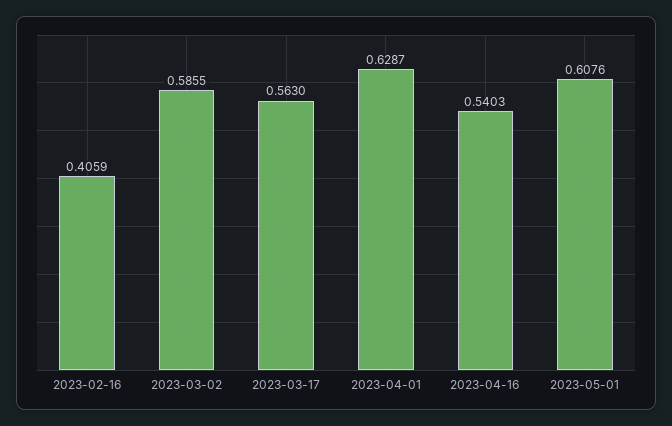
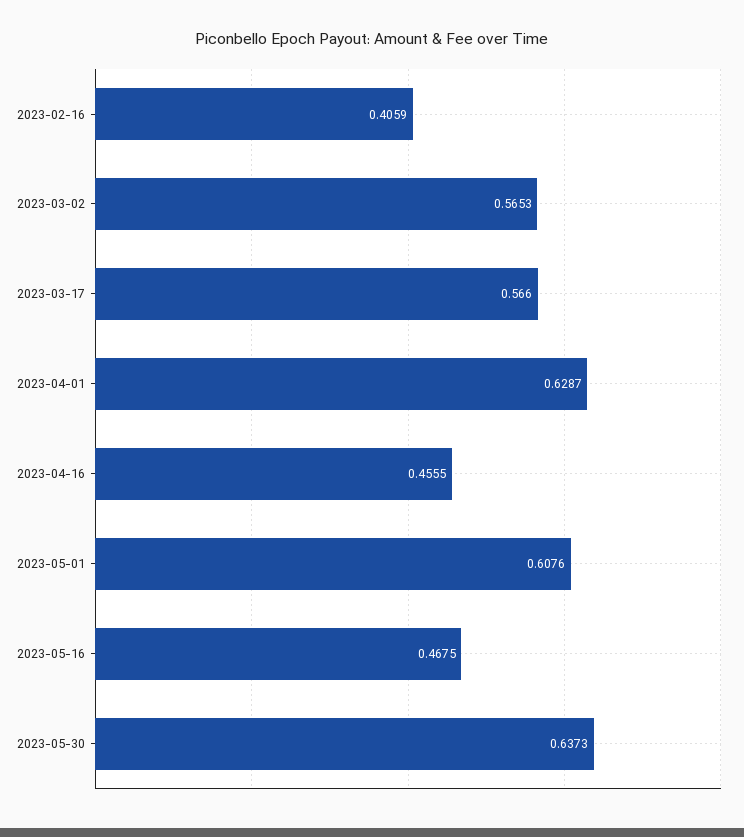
2023-03-02: 0.5855 -> 0.5653
2023-03-17: 0.563 -> 0.566
2023-04-16: 0.5403 -> 0.4555
2023-05-16: none -> 0.4675
2023-05-30: none -> 0.6373

